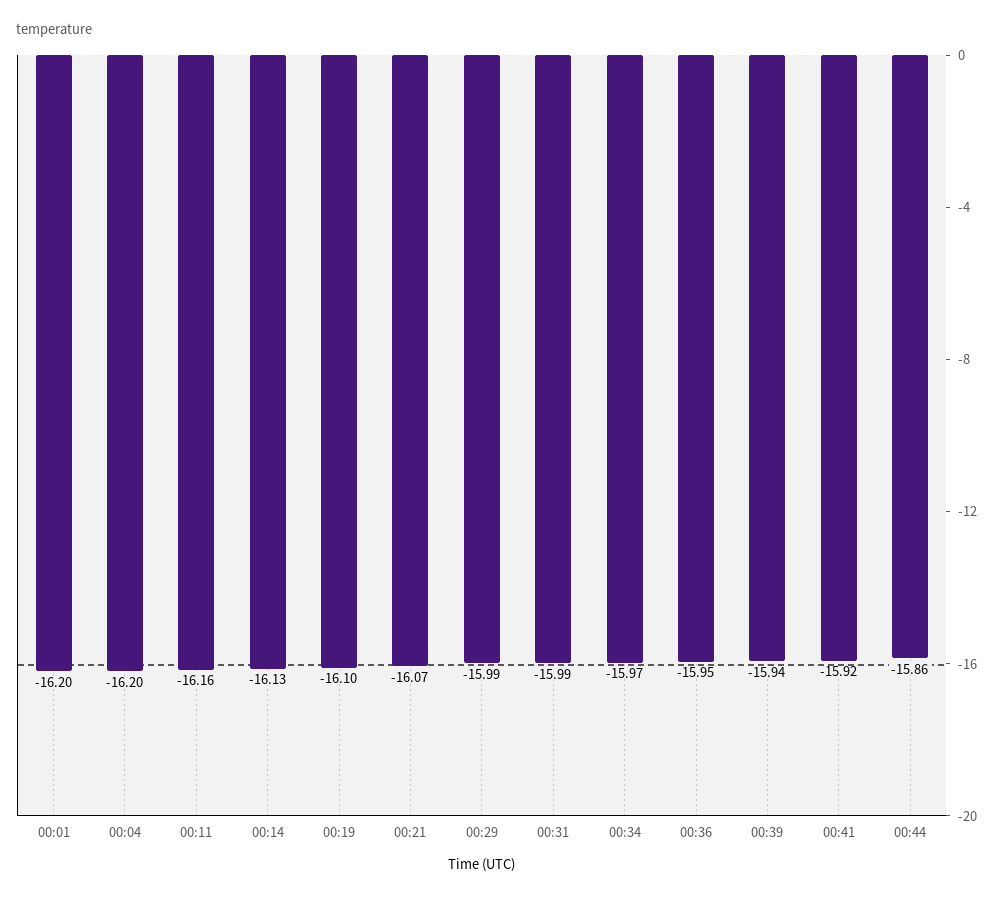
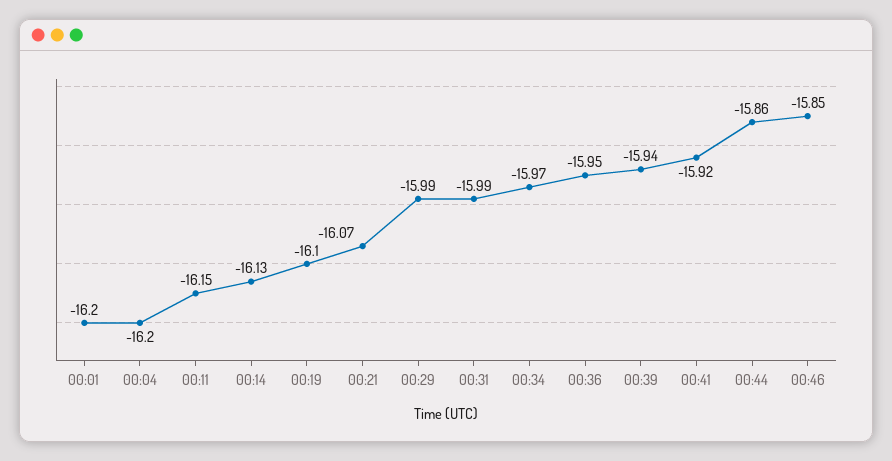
00:11: -16.16 -> -16.15
00:46: none -> -15.85

